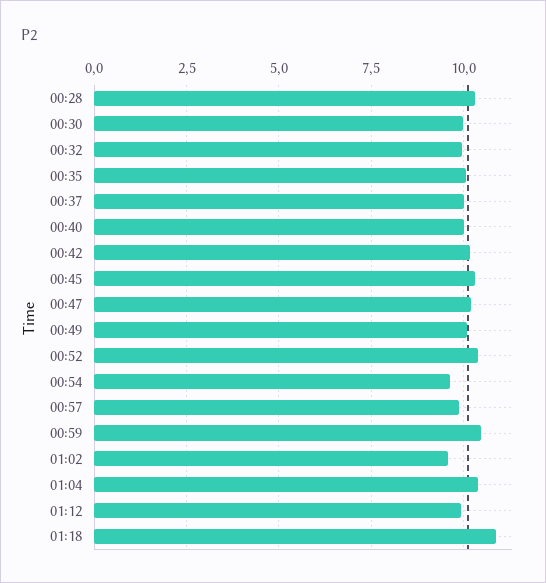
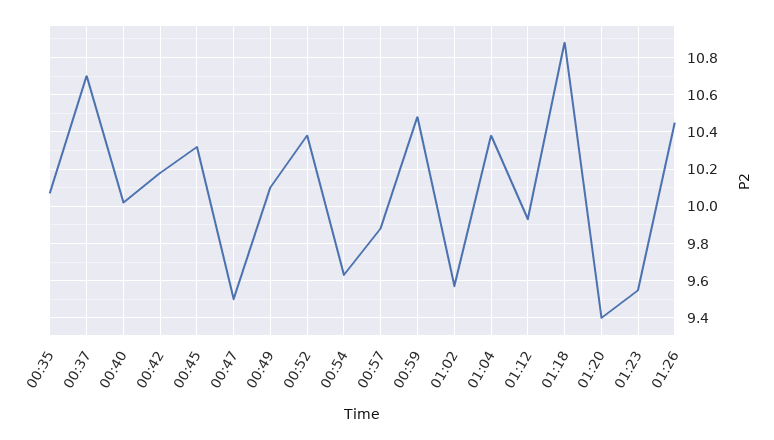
00:28: 10.25 -> none
00:30: 10 -> none
00:32: 10 -> none
00:37: 10 -> 10.7
00:47: 10.25 -> 9.5
01:20: none -> 9.4
01:23: none -> 9.55
01:26: none -> 10.45

